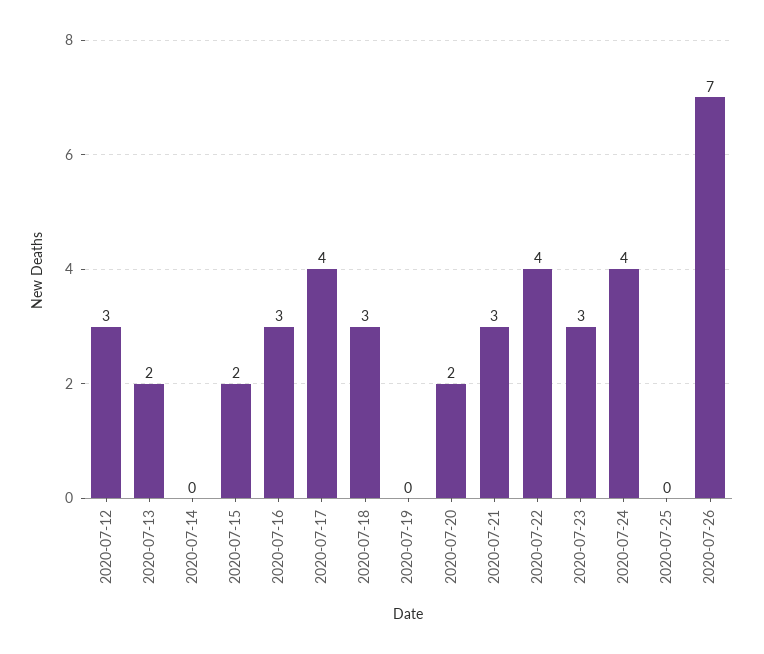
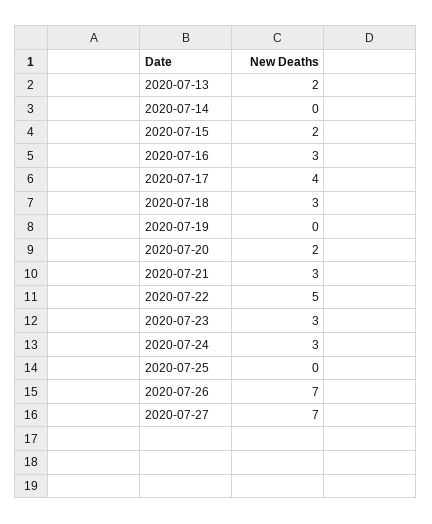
2020-07-12: 3 -> none
2020-07-22: 4 -> 5
2020-07-24: 4 -> 3
2020-07-27: none -> 7

